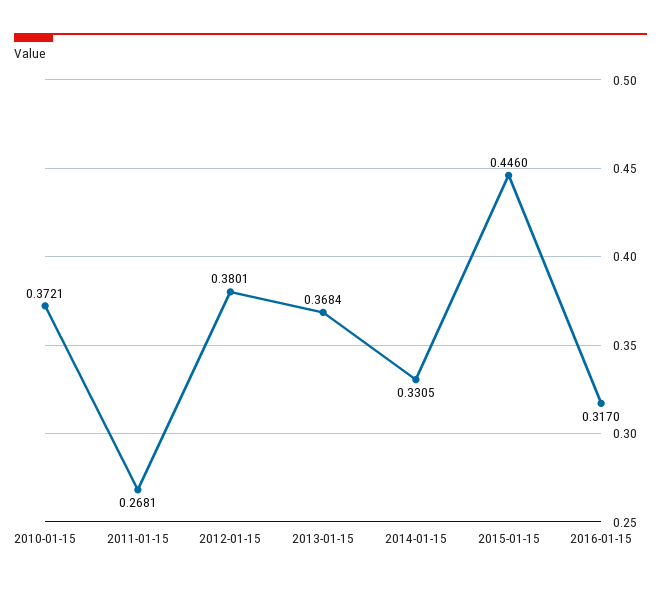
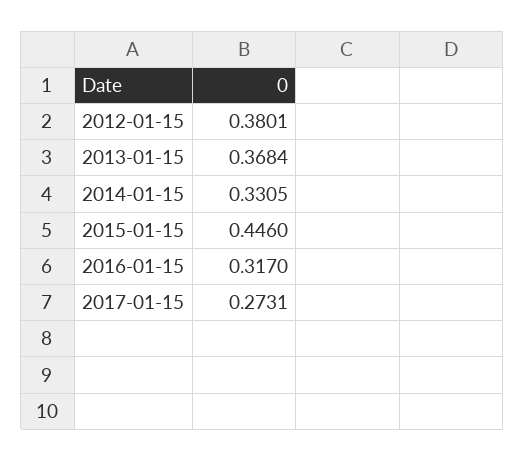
2010-01-15: 0.3721 -> none
2011-01-15: 0.2681 -> none
2017-01-15: none -> 0.2731

